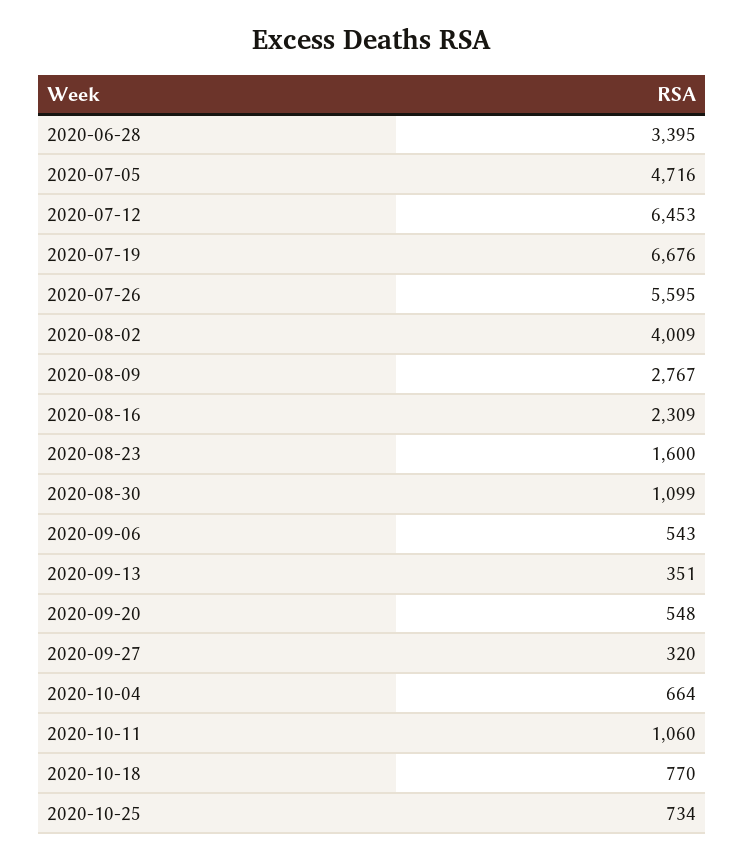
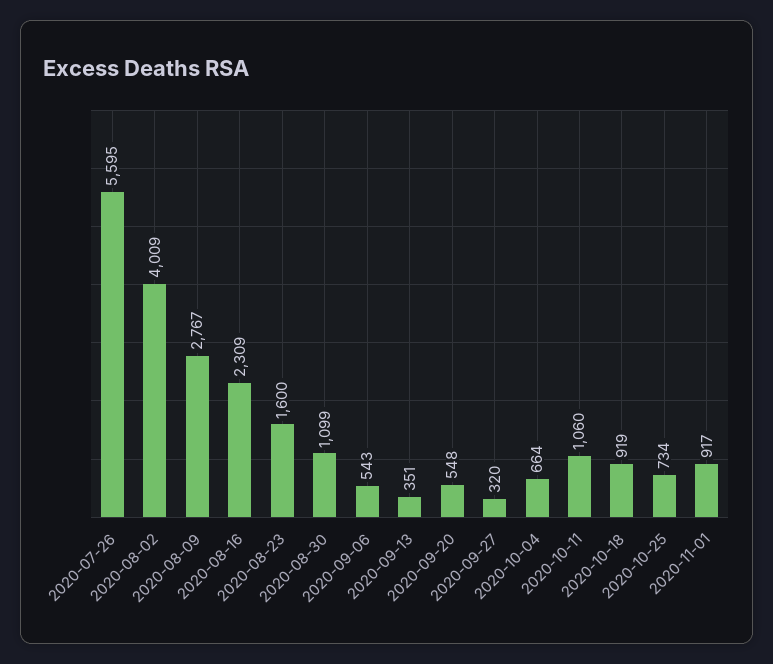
2020-06-28: 3395 -> none
2020-07-05: 4716 -> none
2020-07-12: 6453 -> none
2020-07-19: 6676 -> none
2020-10-18: 770 -> 919
2020-11-01: none -> 917

